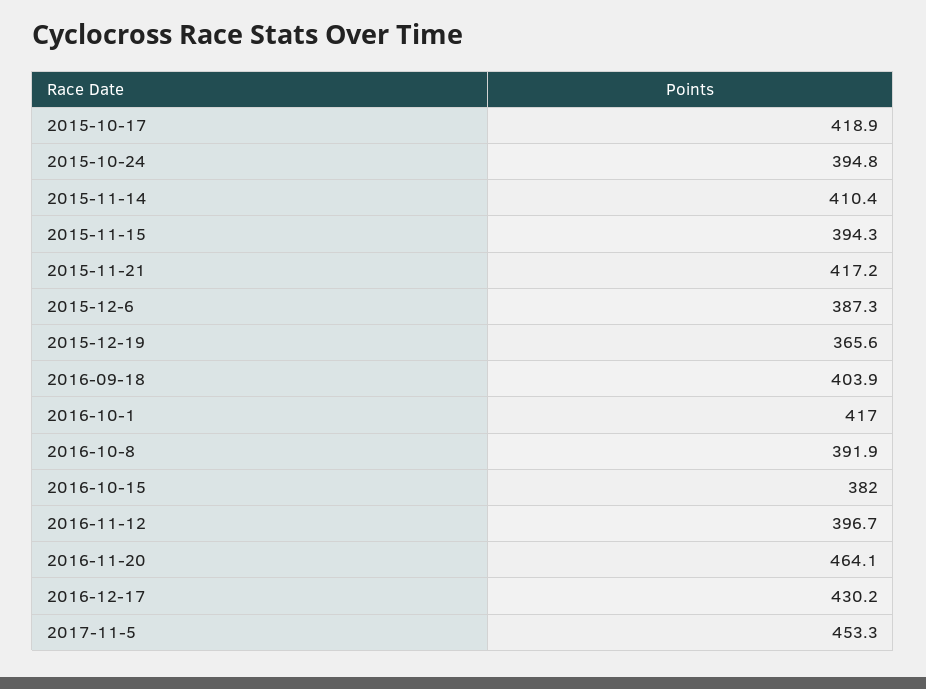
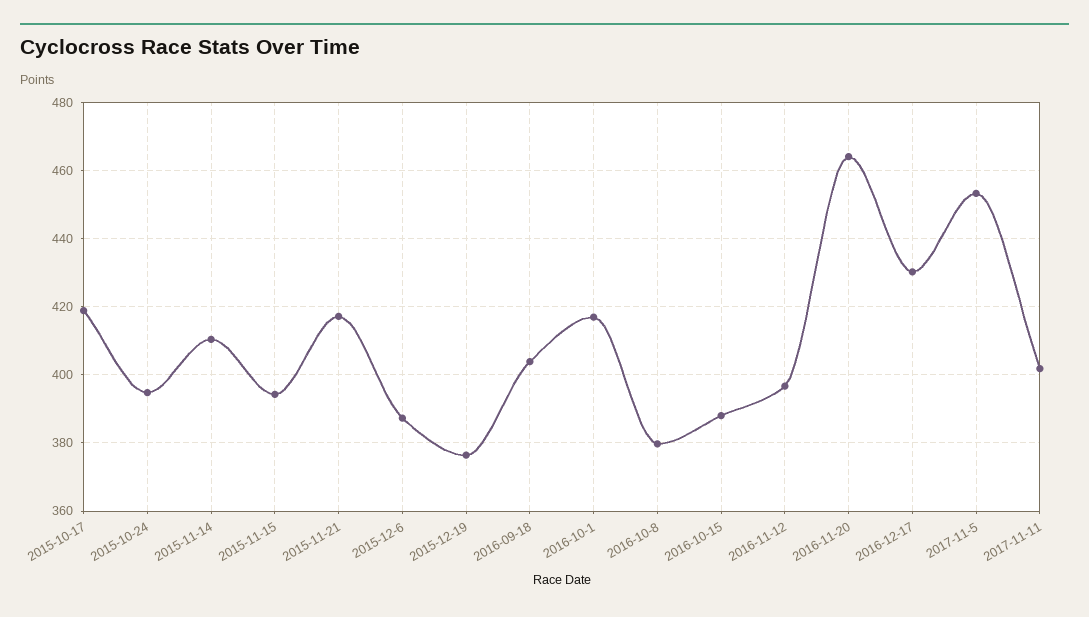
2015-12-19: 365.6 -> 376
2016-10-8: 391.9 -> 380
2016-10-15: 382 -> 388
2017-11-11: none -> 402

